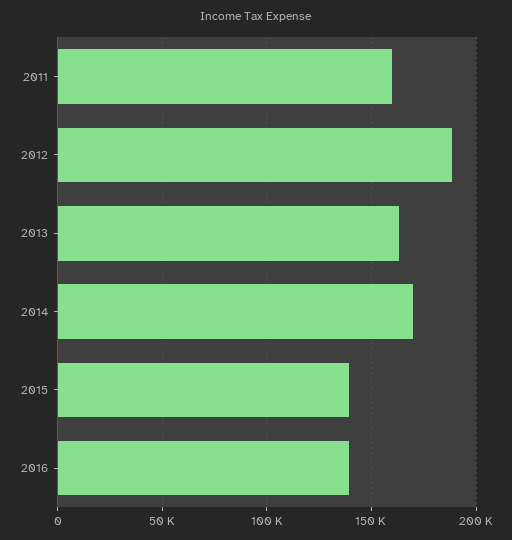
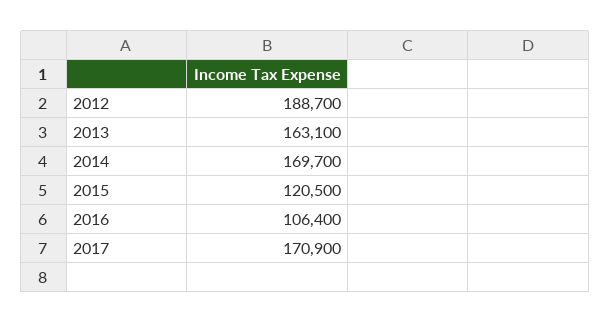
2011: 160000 -> none
2015: 140000 -> 120500
2016: 140000 -> 106400
2017: none -> 170900

